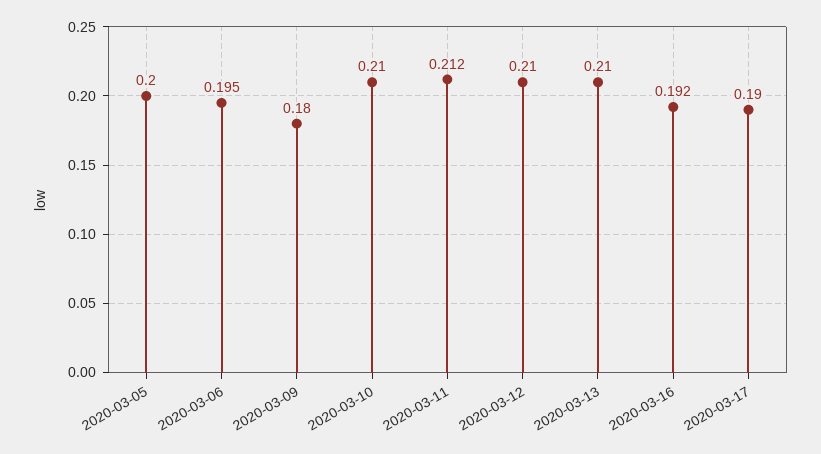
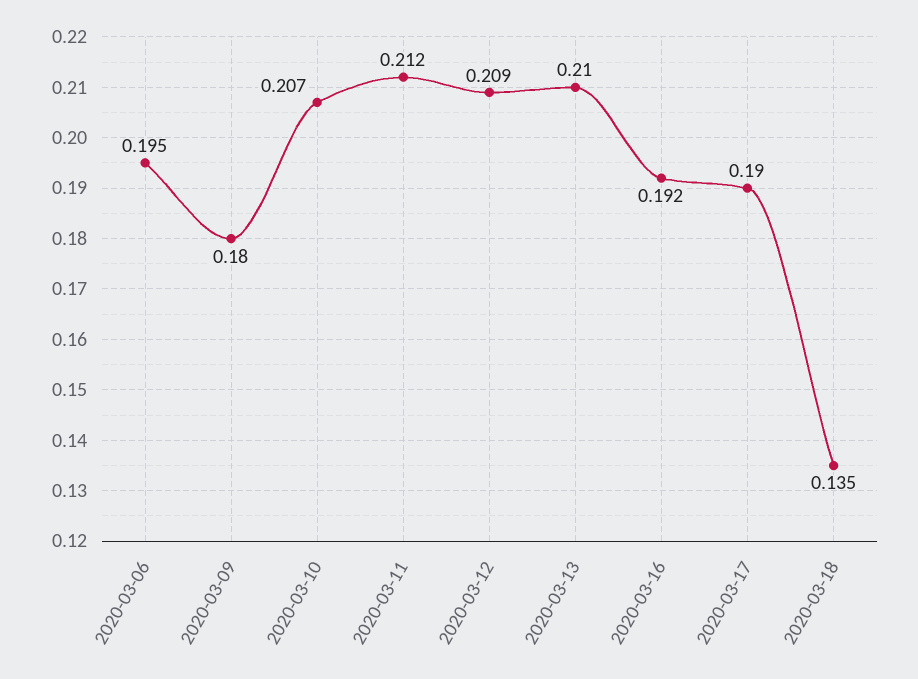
2020-03-05: 0.2 -> none
2020-03-10: 0.21 -> 0.207
2020-03-12: 0.21 -> 0.209
2020-03-18: none -> 0.135

